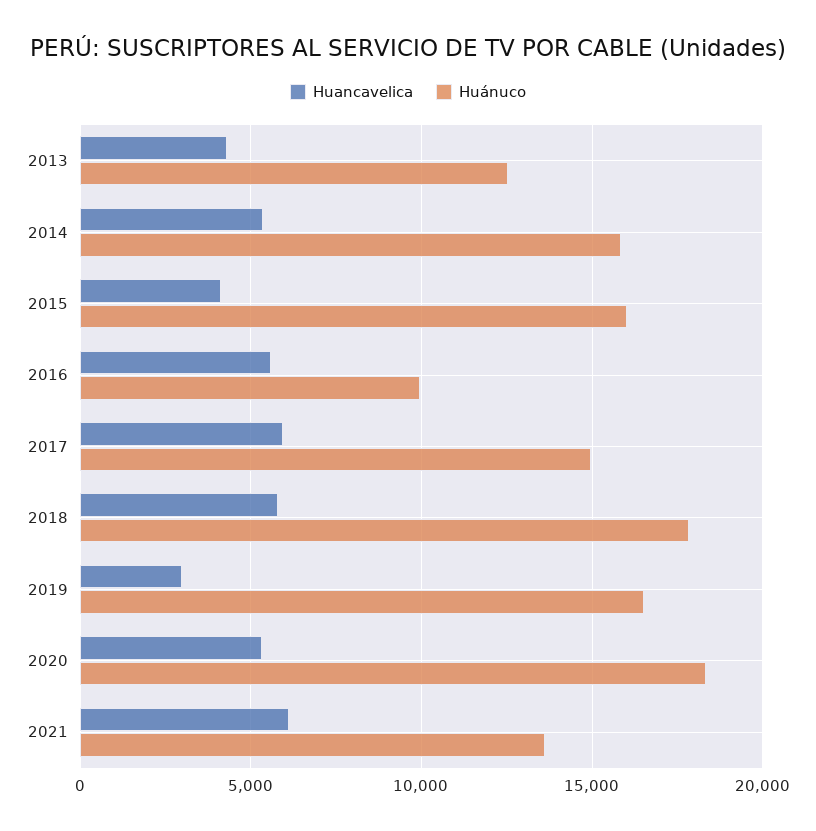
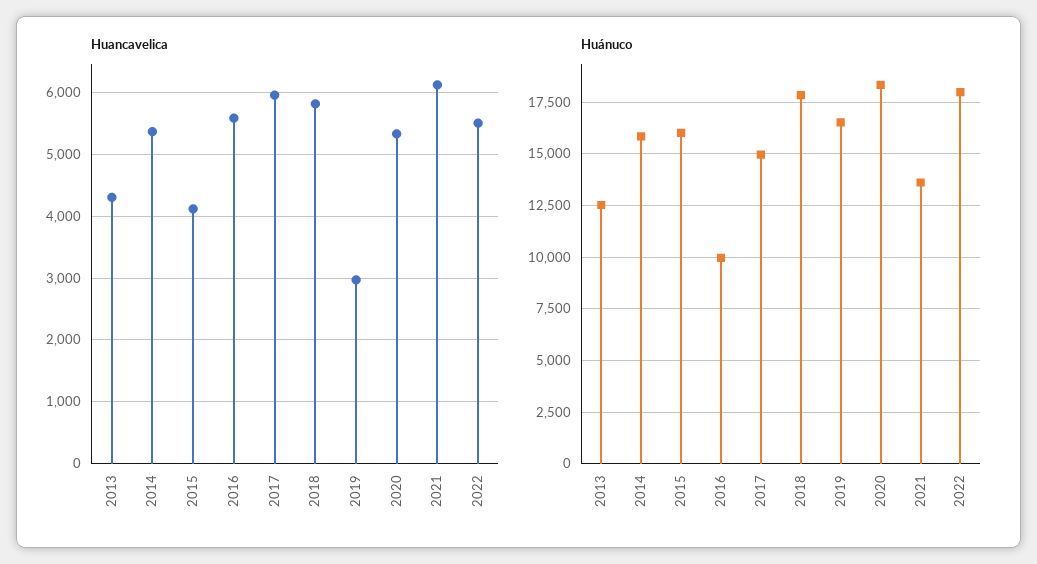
Huancavelica, 2022: none -> 5500
Huánuco, 2022: none -> 18000

